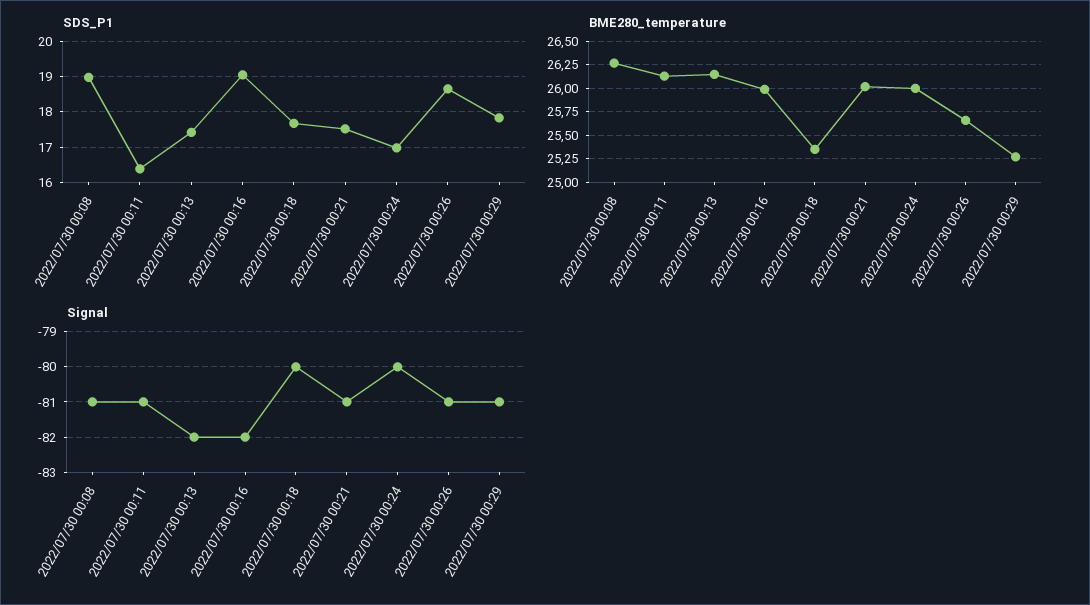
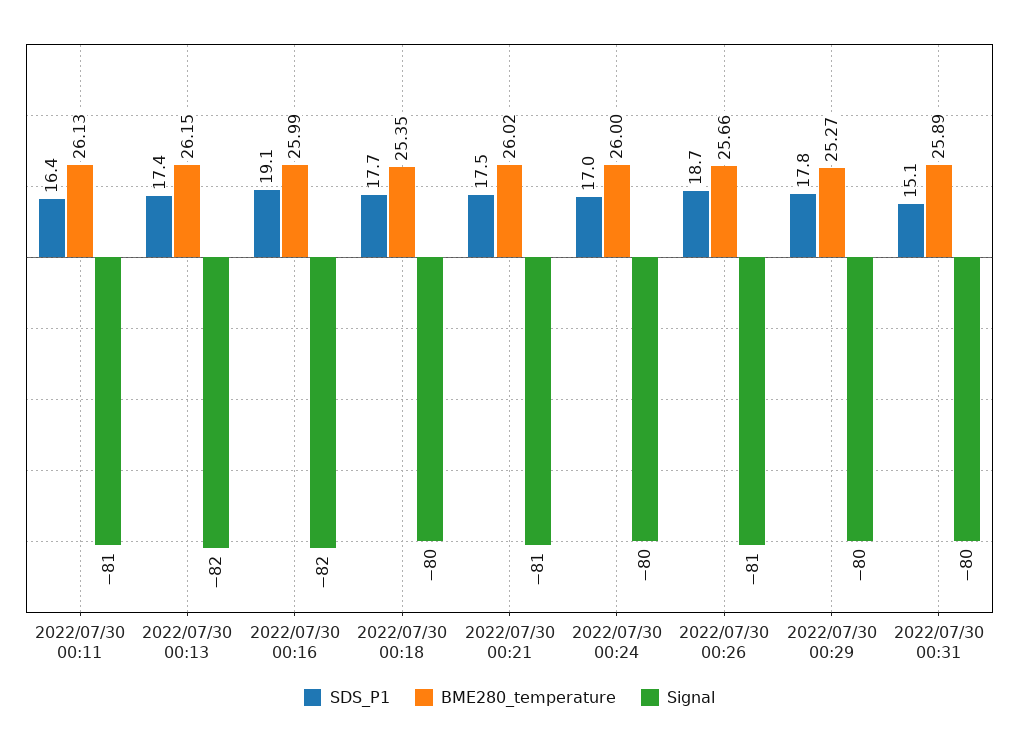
SDS_P1, 2022/07/30 00:08: 19 -> none
BME280_temperature, 2022/07/30 00:08: 26.25 -> none
Signal, 2022/07/30 00:08: -81 -> none
Signal, 2022/07/30 00:29: -81 -> -80
SDS_P1, 2022/07/30 00:31: none -> 15.1
BME280_temperature, 2022/07/30 00:31: none -> 25.89
Signal, 2022/07/30 00:31: none -> -80

